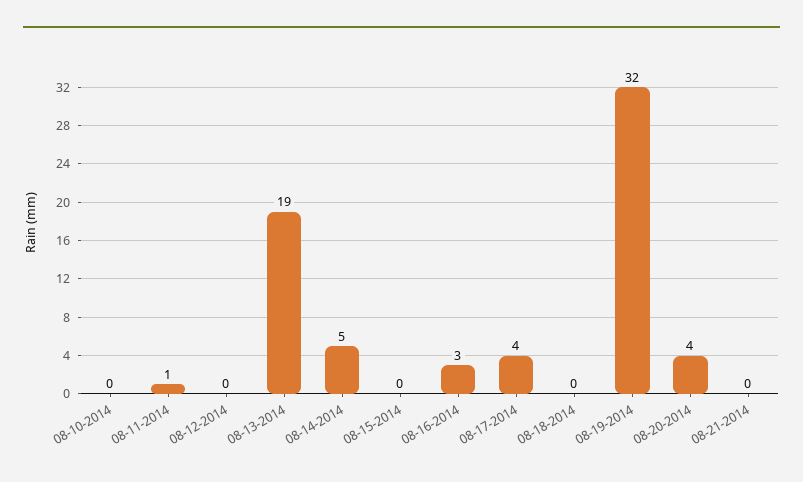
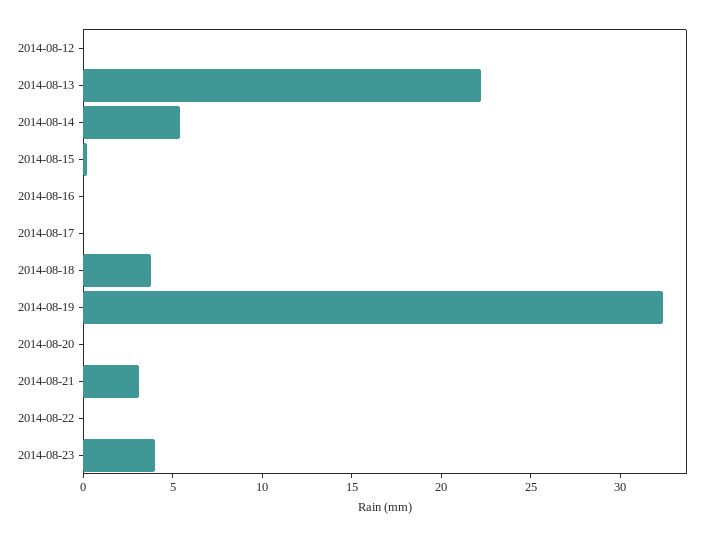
08-10-2014: 0 -> none
08-11-2014: 1 -> none
08-13-2014: 19 -> 22
08-16-2014: 3 -> 0
08-17-2014: 4 -> 0
08-18-2014: 0 -> 4
08-20-2014: 4 -> 0
08-21-2014: 0 -> 3
2014-08-22: none -> 0
2014-08-23: none -> 4

